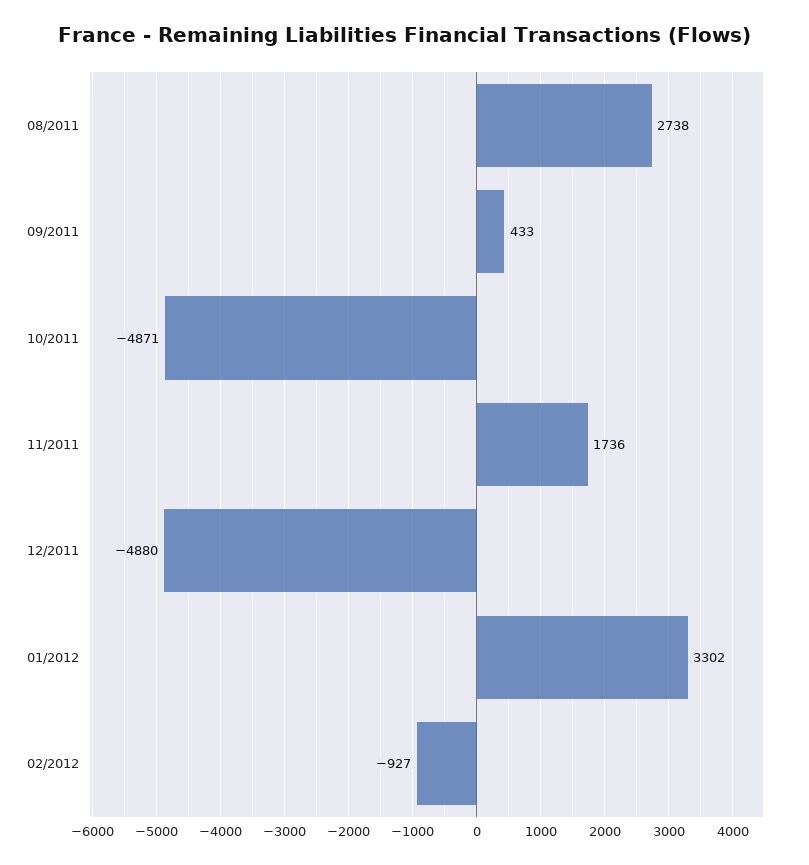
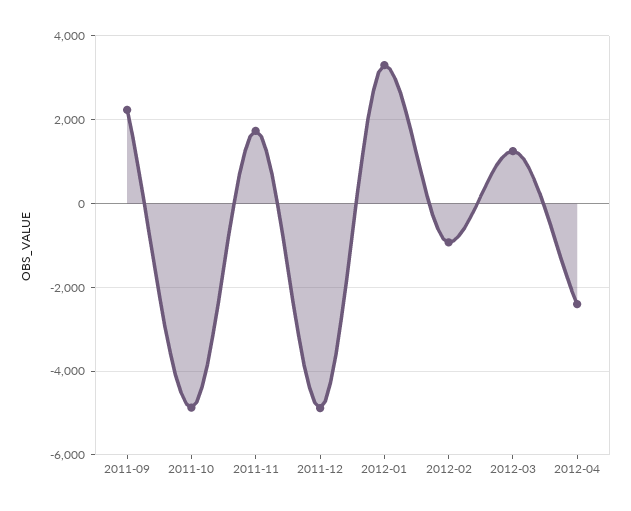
08/2011: 2738 -> none
09/2011: 433 -> 2200
2012-03: none -> 1200
2012-04: none -> -2400

